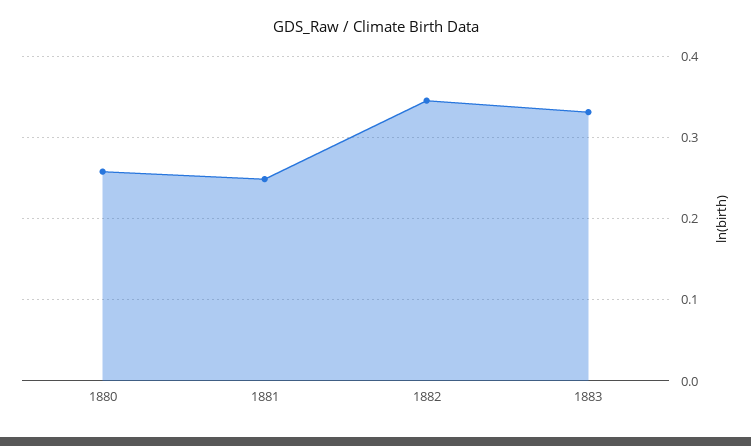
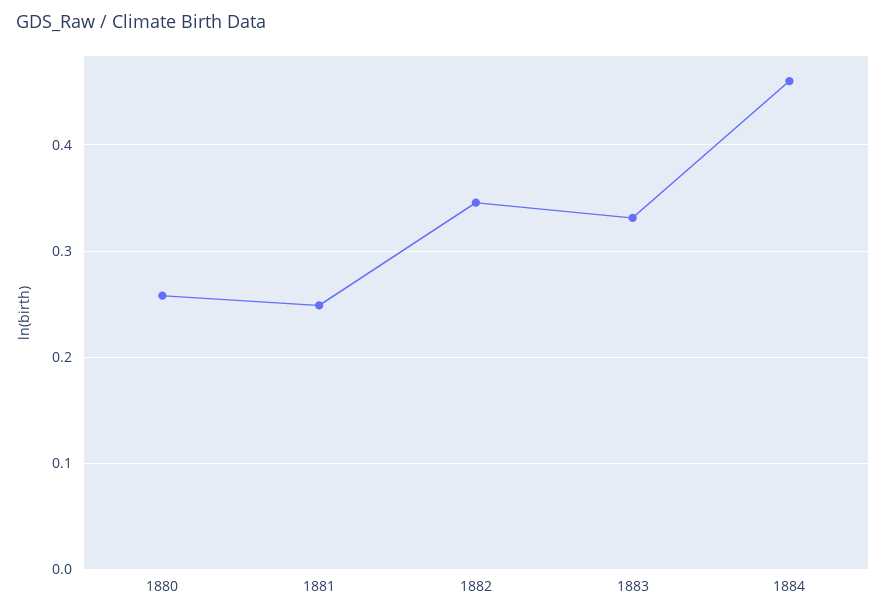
1884: none -> 0.46

